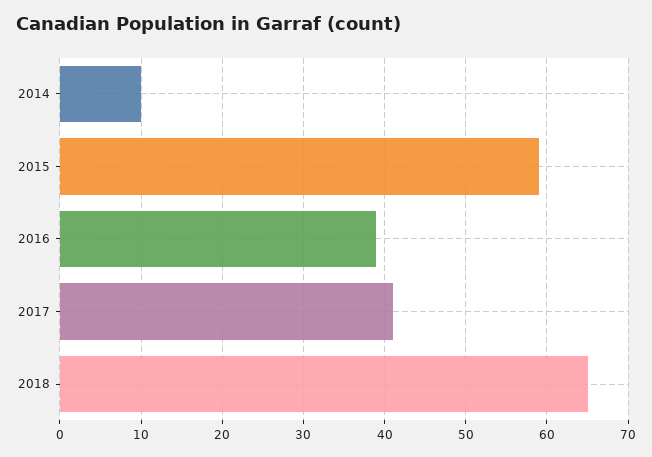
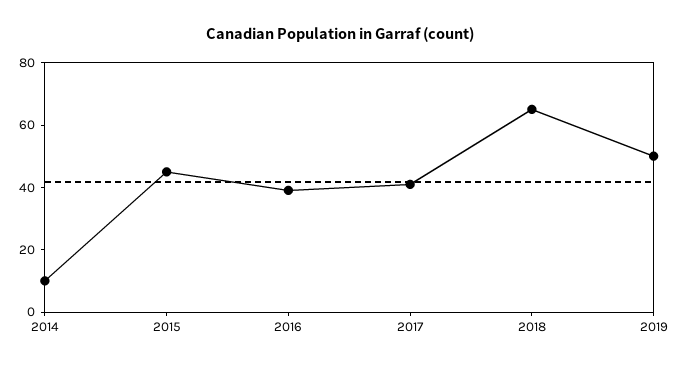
2015: 59 -> 45
2019: none -> 50

